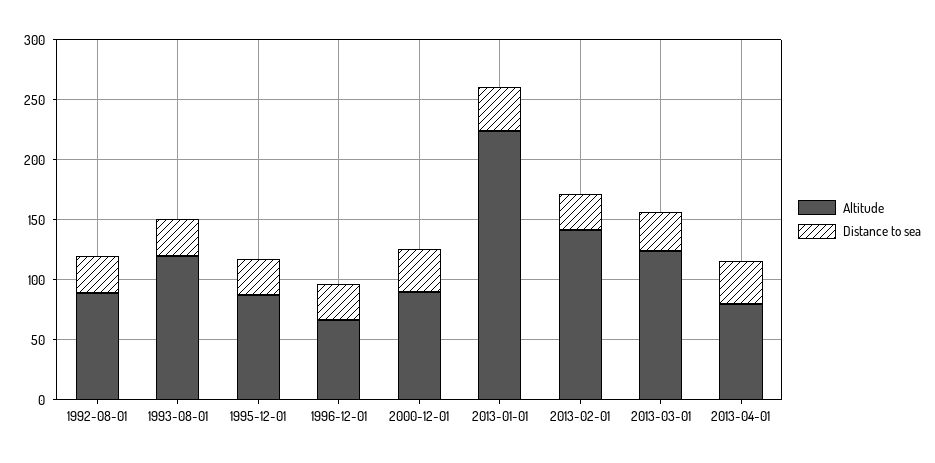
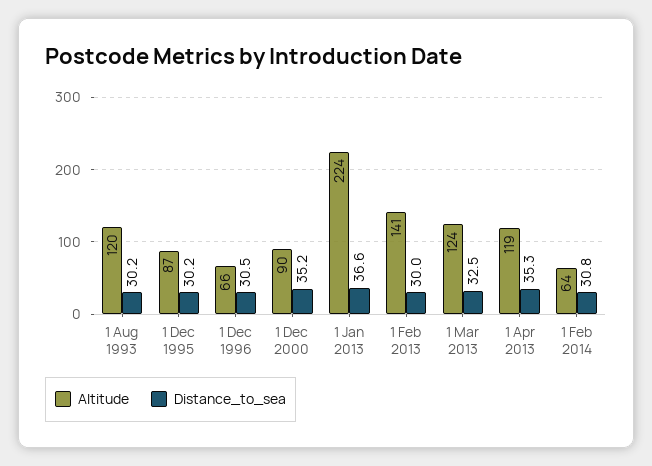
Altitude, 1992-08-01: 90 -> none
Distance to sea, 1992-08-01: 30 -> none
Altitude, 2013-04-01: 80 -> 119
Altitude, 1 Feb 2014: none -> 64
Distance to sea, 1 Feb 2014: none -> 30.8

